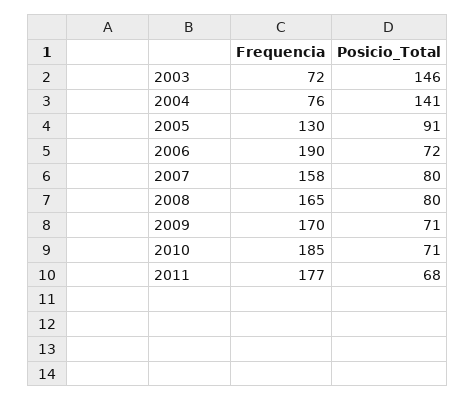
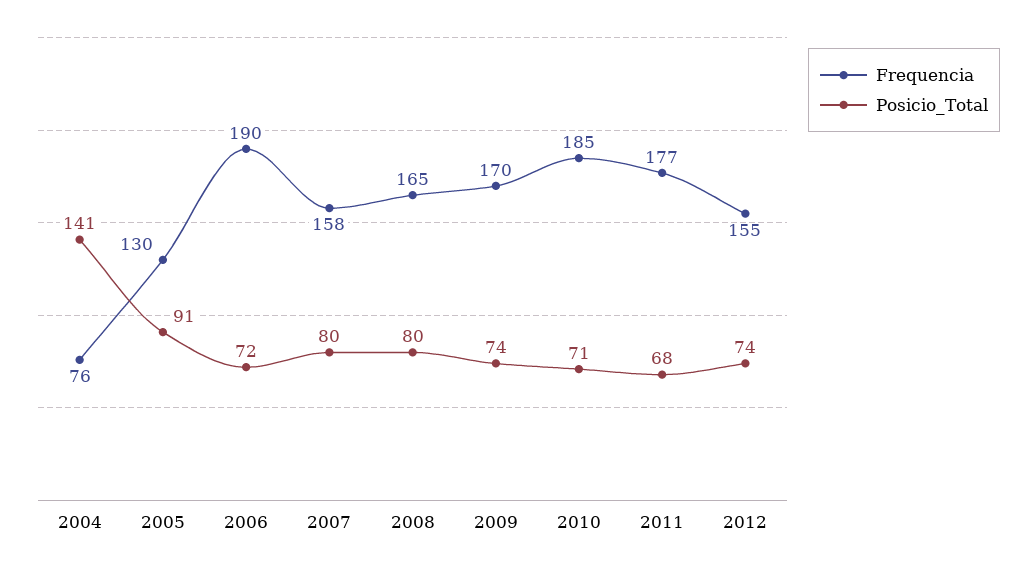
Frequencia, 2003: 72 -> none
Posicio_Total, 2003: 146 -> none
Posicio_Total, 2009: 71 -> 74
Frequencia, 2012: none -> 155
Posicio_Total, 2012: none -> 74

